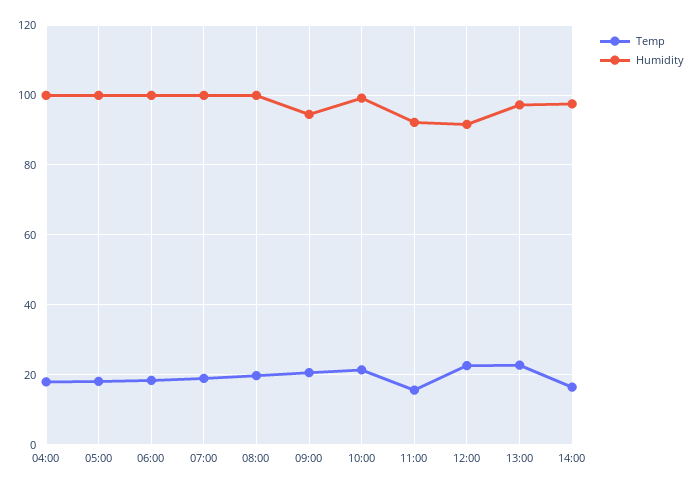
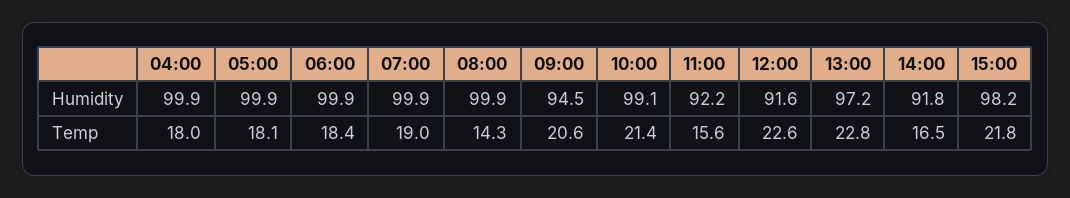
Temp, 08:00: 20 -> 14.3
Humidity, 14:00: 98 -> 91.8
Humidity, 15:00: none -> 98.2
Temp, 15:00: none -> 21.8

